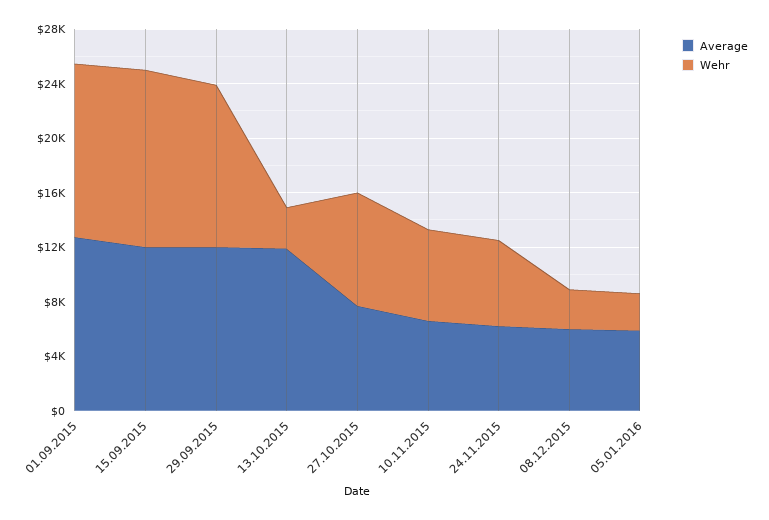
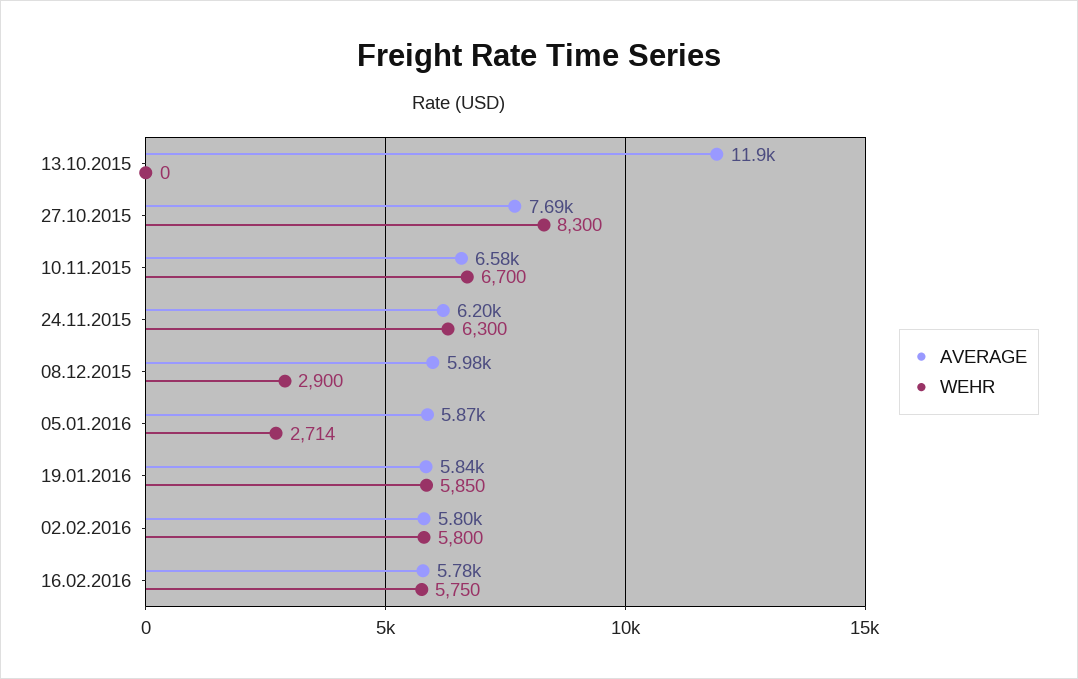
Average, 01.09.2015: 13000 -> none
Wehr, 01.09.2015: 13000 -> none
Average, 15.09.2015: 12000 -> none
Wehr, 15.09.2015: 13000 -> none
Average, 29.09.2015: 12000 -> none
Wehr, 29.09.2015: 12000 -> none
Wehr, 13.10.2015: 3000 -> 0
Average, 19.01.2016: none -> 5840
Wehr, 19.01.2016: none -> 5850
Average, 02.02.2016: none -> 5800
Wehr, 02.02.2016: none -> 5800
Average, 16.02.2016: none -> 5780
Wehr, 16.02.2016: none -> 5750

